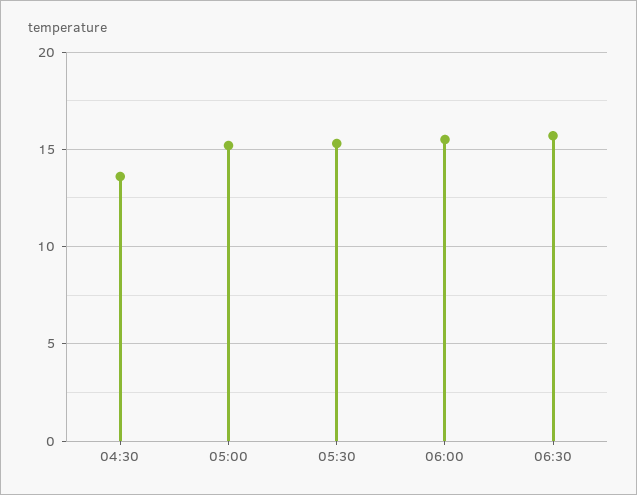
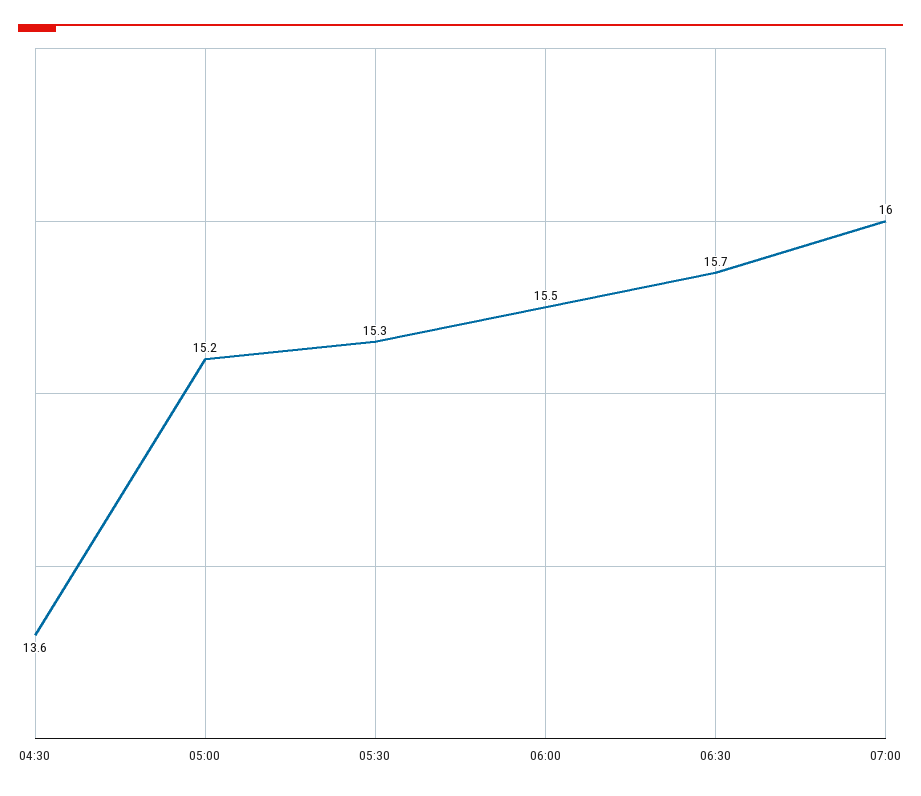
07:00: none -> 16

